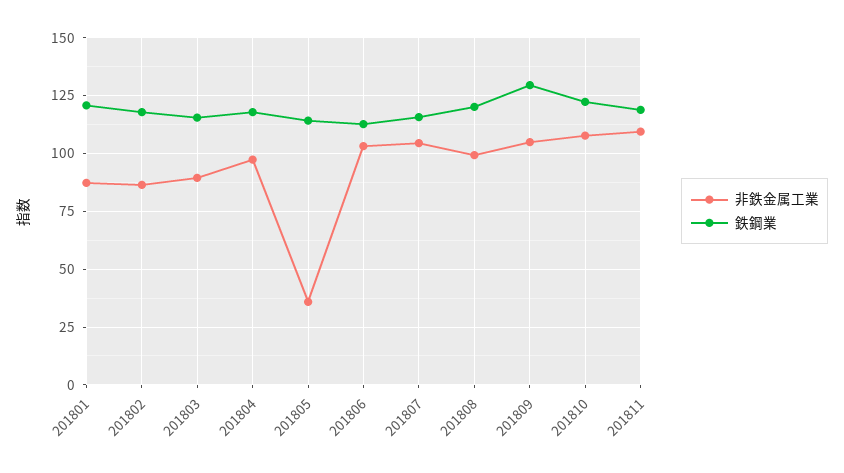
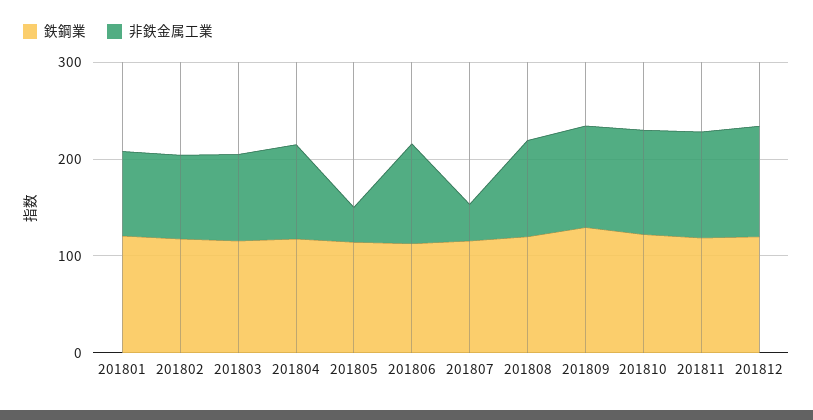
非鉄金属工業, 201807: 105 -> 40
鉄鋼業, 201812: none -> 120
非鉄金属工業, 201812: none -> 120

